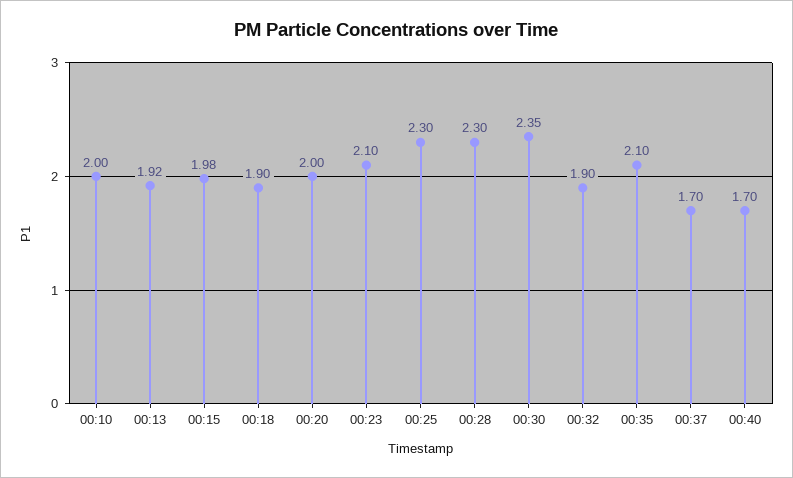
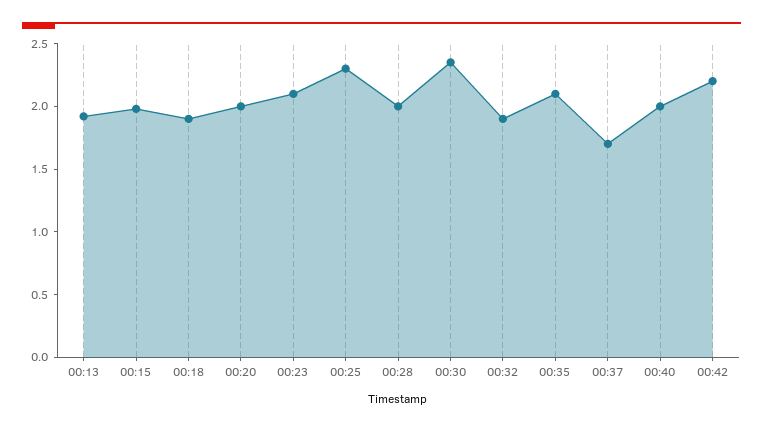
00:10: 2 -> none
00:28: 2.3 -> 2
00:40: 1.7 -> 2
00:42: none -> 2.2

